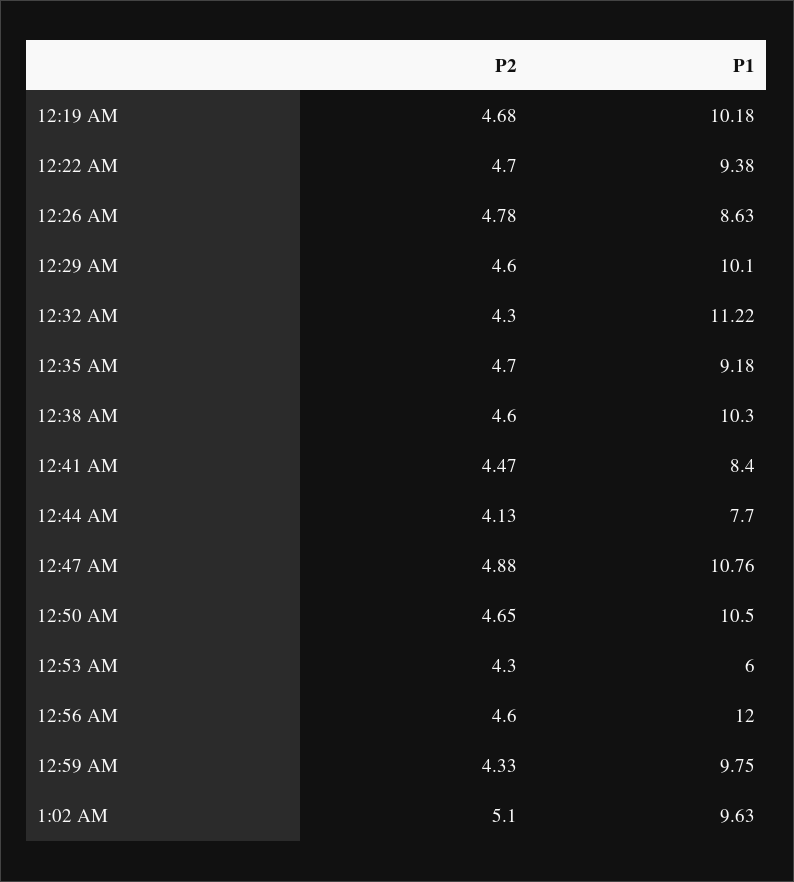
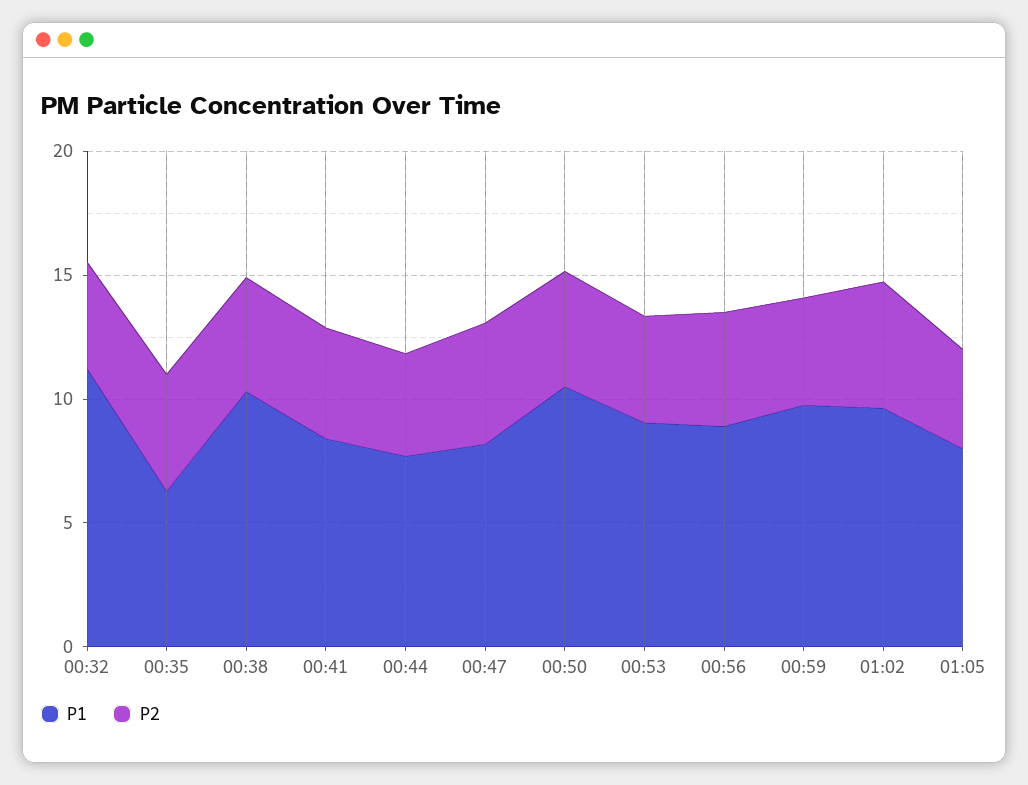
P2, 12:19 AM: 4.68 -> none
P1, 12:19 AM: 10.18 -> none
P2, 12:22 AM: 4.7 -> none
P1, 12:22 AM: 9.38 -> none
P2, 12:26 AM: 4.78 -> none
P1, 12:26 AM: 8.63 -> none
P2, 12:29 AM: 4.6 -> none
P1, 12:29 AM: 10.1 -> none
P1, 12:35 AM: 9.18 -> 6
P1, 12:47 AM: 10.76 -> 8
P1, 12:53 AM: 6 -> 9
P1, 12:56 AM: 12 -> 9
P1, 01:05: none -> 8
P2, 01:05: none -> 4

